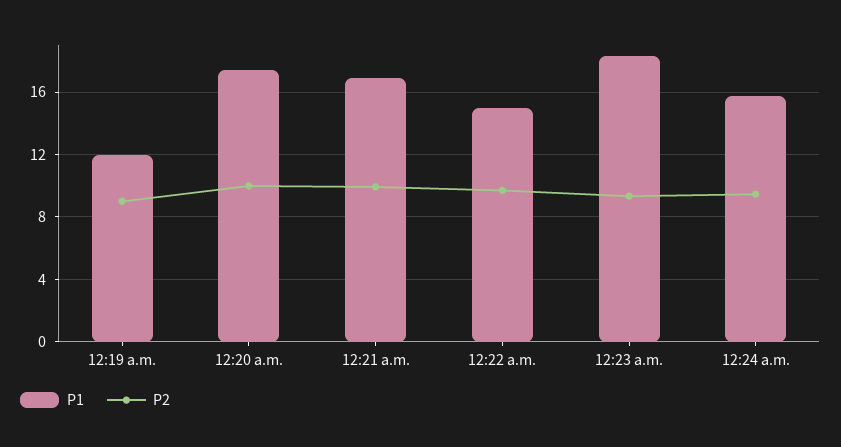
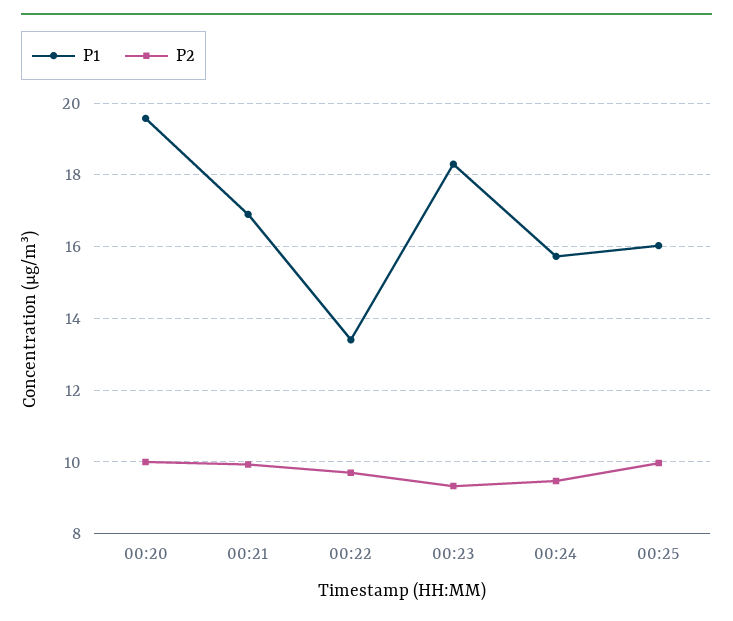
P1, 12:19 a.m.: 12 -> none
P2, 12:19 a.m.: 9 -> none
P1, 12:20 a.m.: 17.5 -> 19.6
P1, 12:22 a.m.: 15 -> 13.4
P1, 00:25: none -> 16
P2, 00:25: none -> 10

